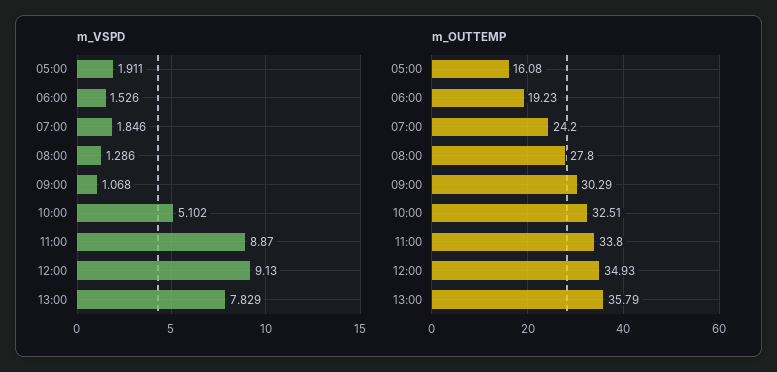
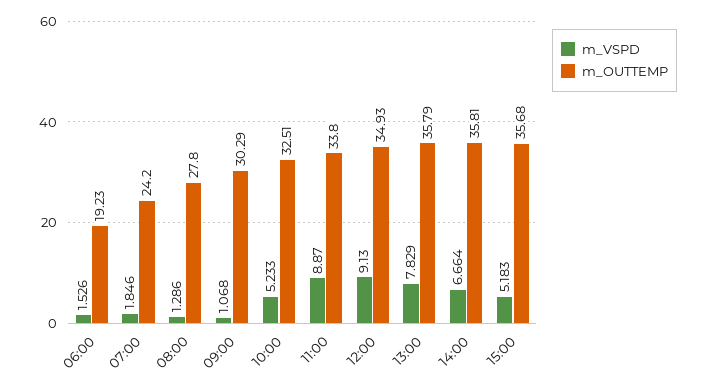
m_VSPD, 05:00: 1.911 -> none
m_VSPD, 10:00: 5.102 -> 5.233
m_OUTTEMP, 05:00: 16.08 -> none
m_VSPD, 14:00: none -> 6.664
m_OUTTEMP, 14:00: none -> 35.81
m_VSPD, 15:00: none -> 5.183
m_OUTTEMP, 15:00: none -> 35.68

